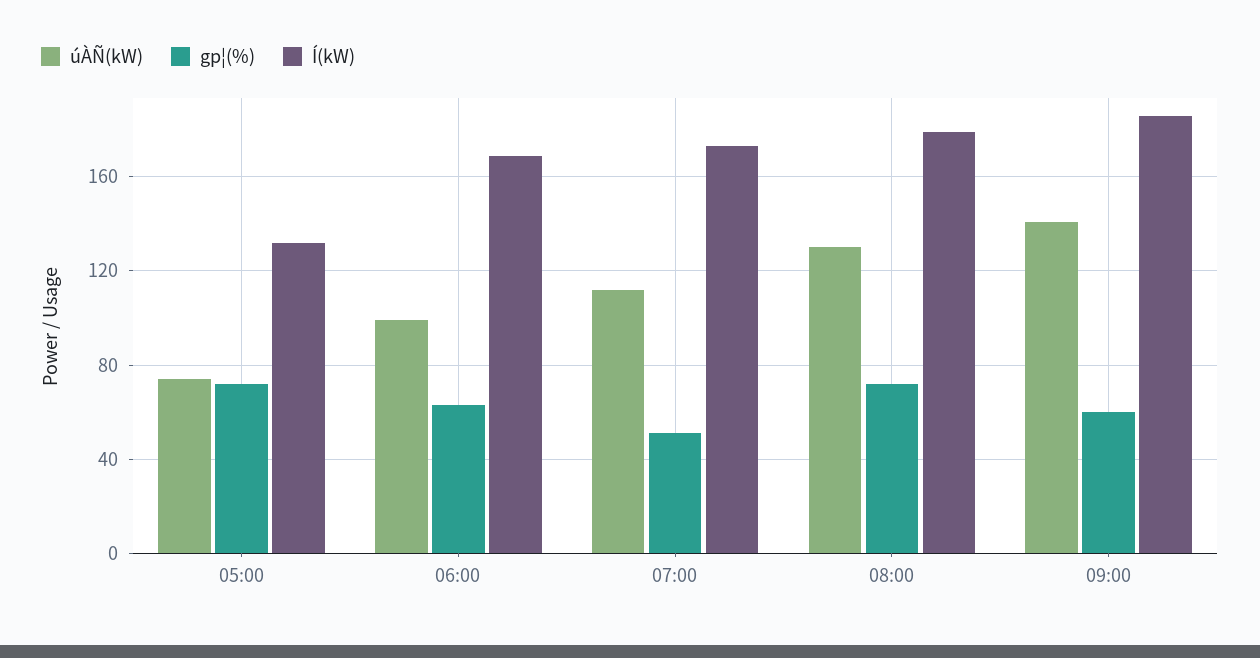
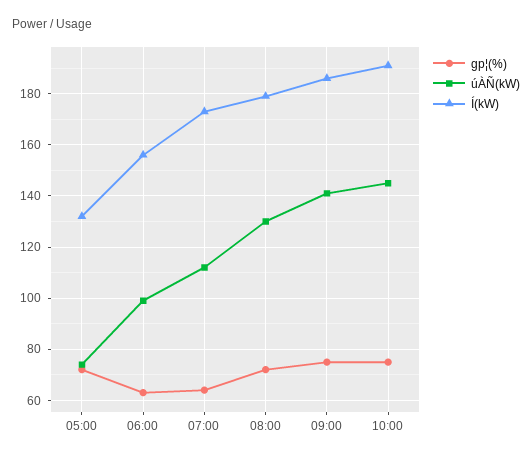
Í(kW), 06:00: 170 -> 155
gp¦(%), 07:00: 50 -> 65
gp¦(%), 09:00: 60 -> 75
gp¦(%), 10:00: none -> 75
úÀÑ(kW), 10:00: none -> 145
Í(kW), 10:00: none -> 190

